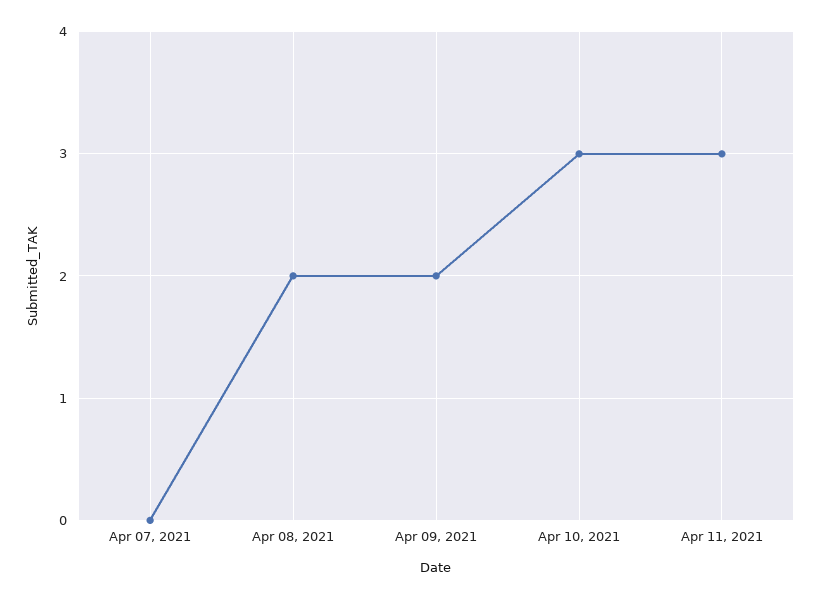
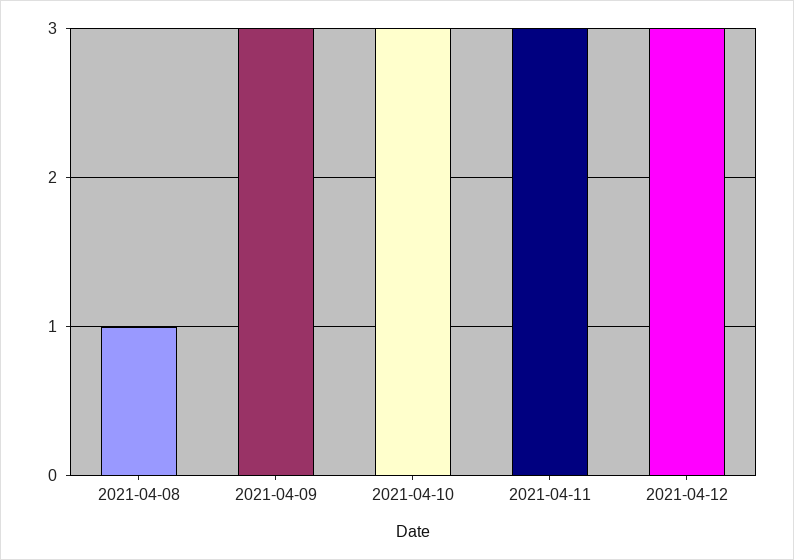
Apr 07, 2021: 0 -> none
Apr 08, 2021: 2 -> 1
Apr 09, 2021: 2 -> 3
2021-04-12: none -> 3

